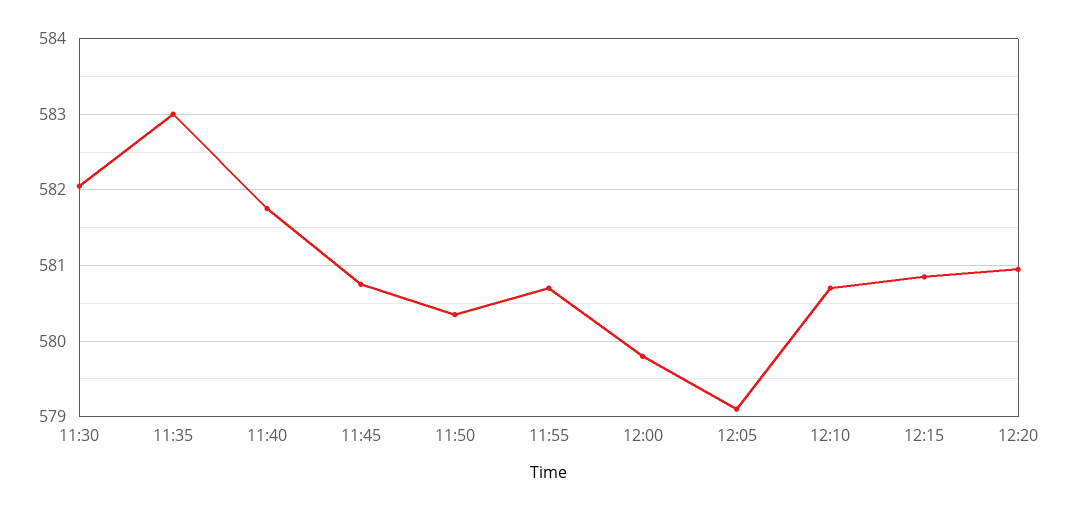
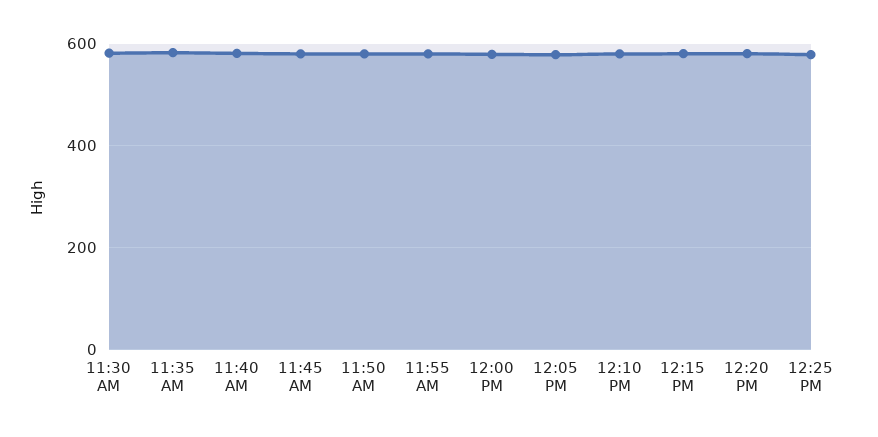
12:25 PM: none -> 580

